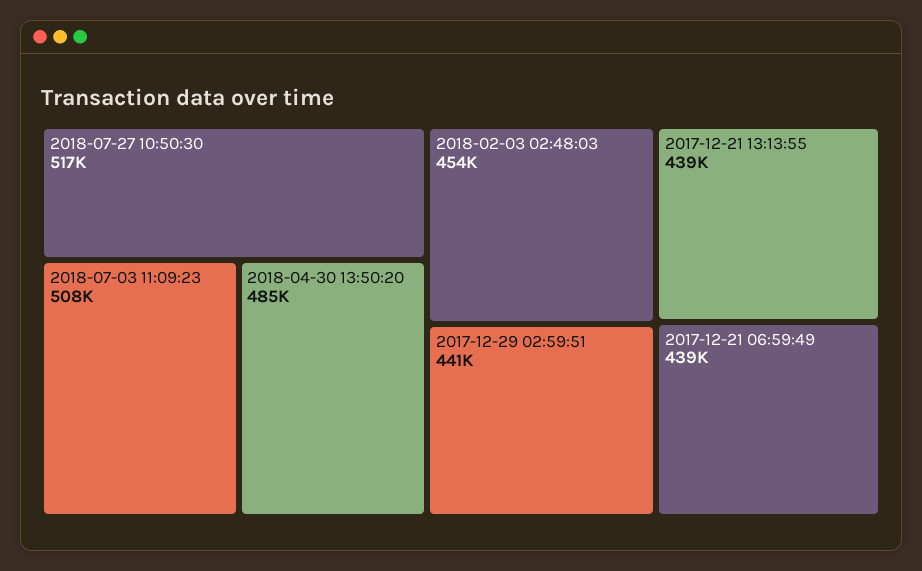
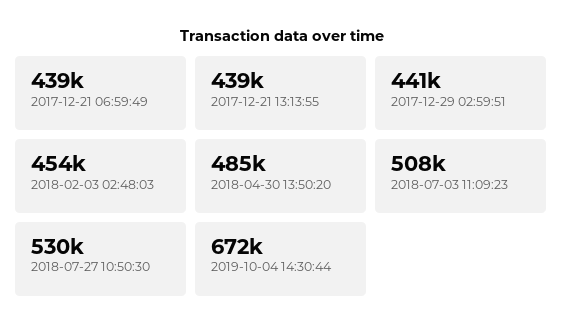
2018-07-27 10:50:30: 517000 -> 530000
2019-10-04 14:30:44: none -> 672000

